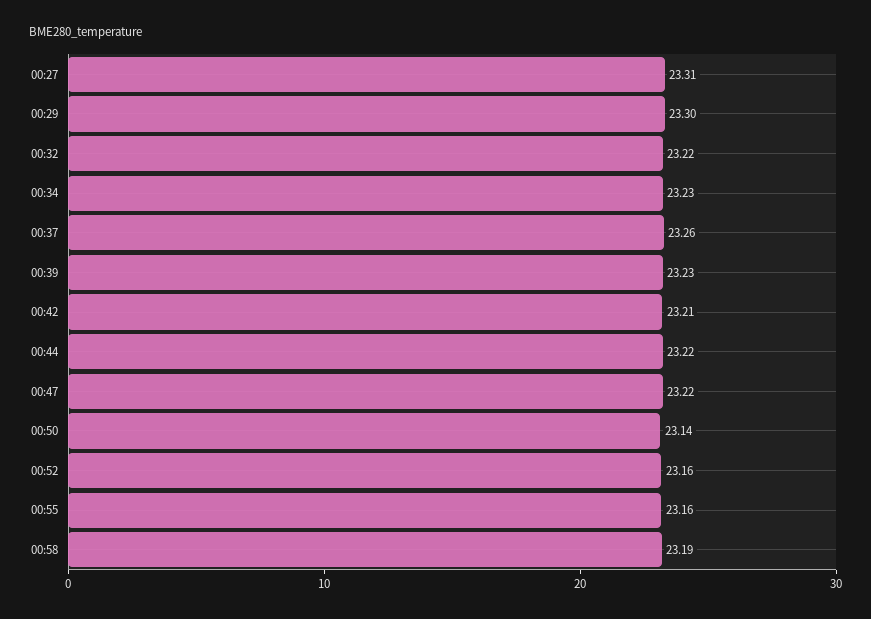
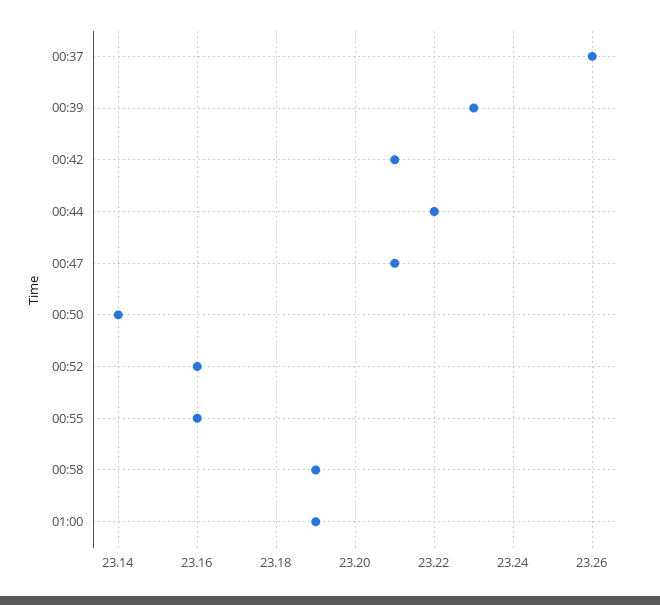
00:27: 23.31 -> none
00:29: 23.3 -> none
00:32: 23.22 -> none
00:34: 23.23 -> none
00:47: 23.22 -> 23.21
01:00: none -> 23.19

